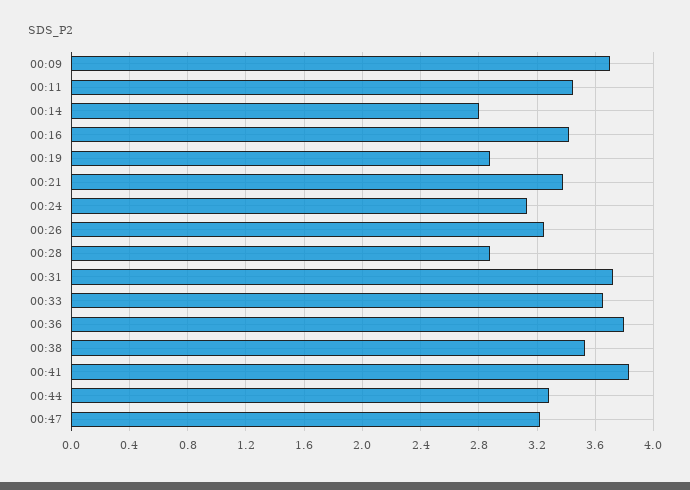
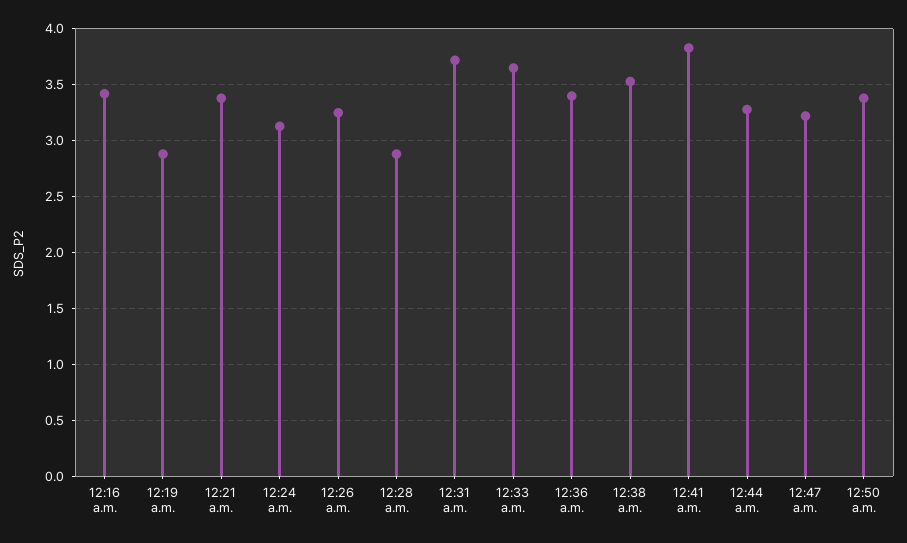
00:09: 3.7 -> none
00:11: 3.45 -> none
00:14: 2.8 -> none
00:36: 3.8 -> 3.4
12:50 a.m.: none -> 3.4

